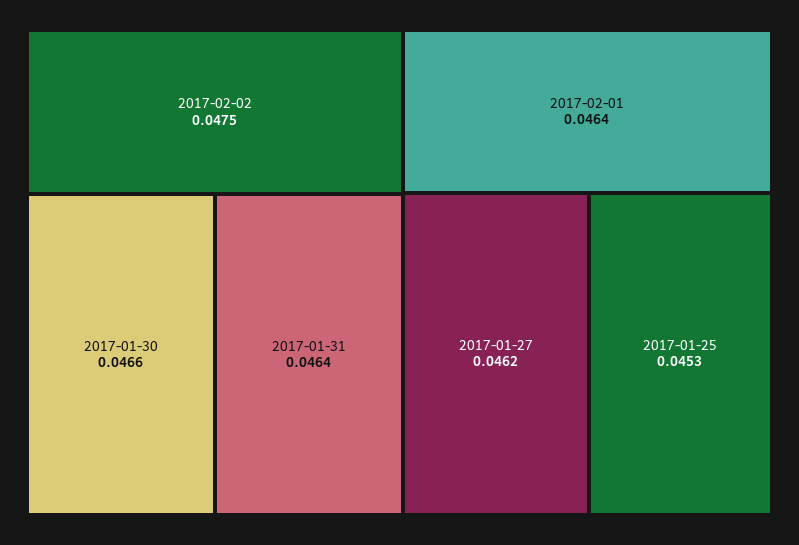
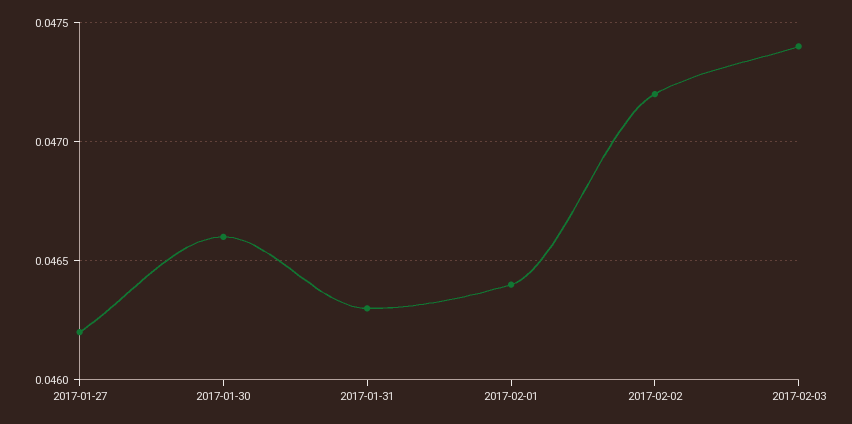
2017-02-02: 0.0475 -> 0.0472
2017-01-31: 0.0464 -> 0.0463
2017-01-25: 0.0453 -> none
2017-02-03: none -> 0.0474

